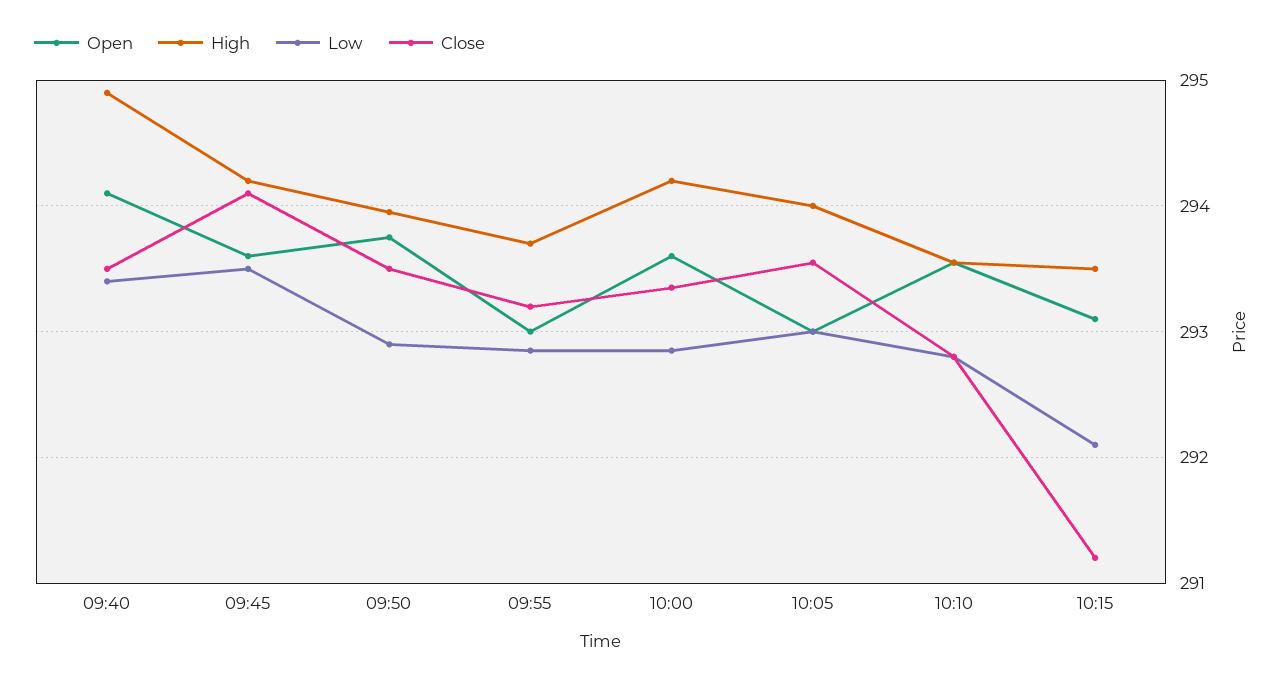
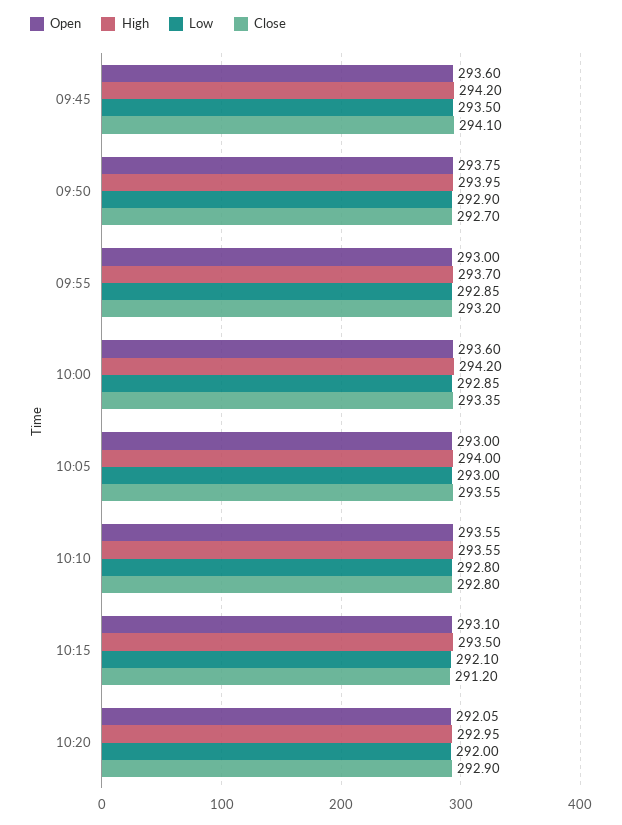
Open, 09:40: 294.1 -> none
High, 09:40: 294.9 -> none
Low, 09:40: 293.4 -> none
Close, 09:40: 293.5 -> none
Close, 09:50: 293.5 -> 292.7
Open, 10:20: none -> 292.05
High, 10:20: none -> 292.95
Low, 10:20: none -> 292
Close, 10:20: none -> 292.9

